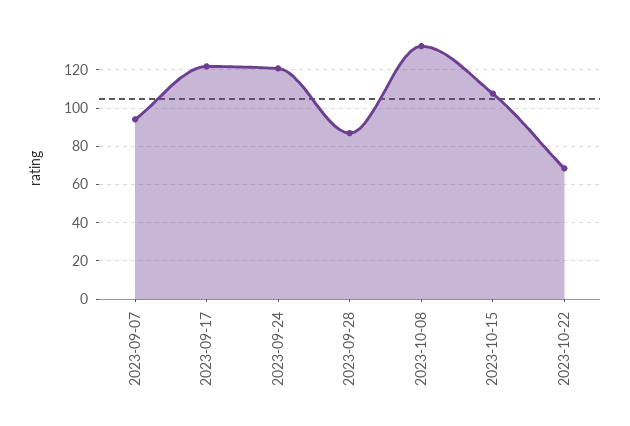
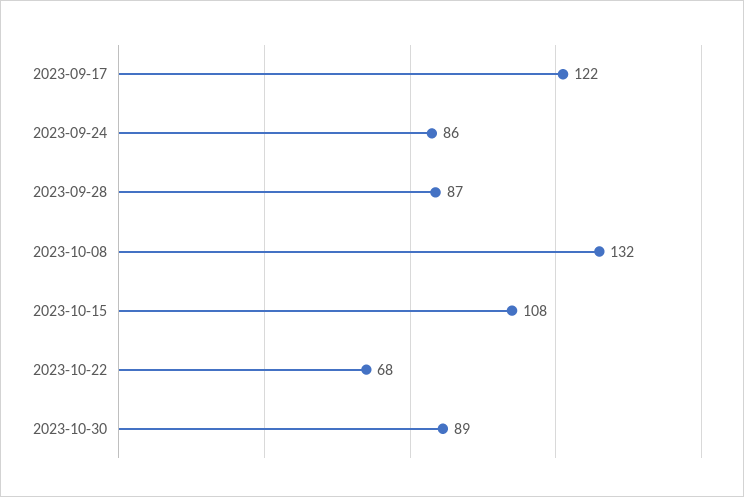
2023-09-07: 95 -> none
2023-09-24: 120 -> 86
2023-10-30: none -> 89

